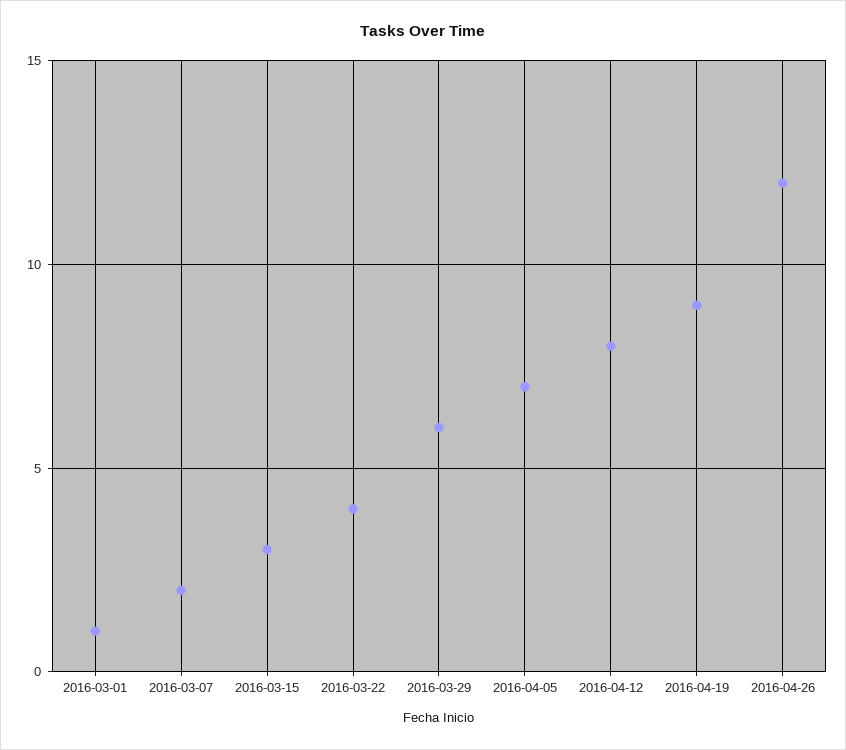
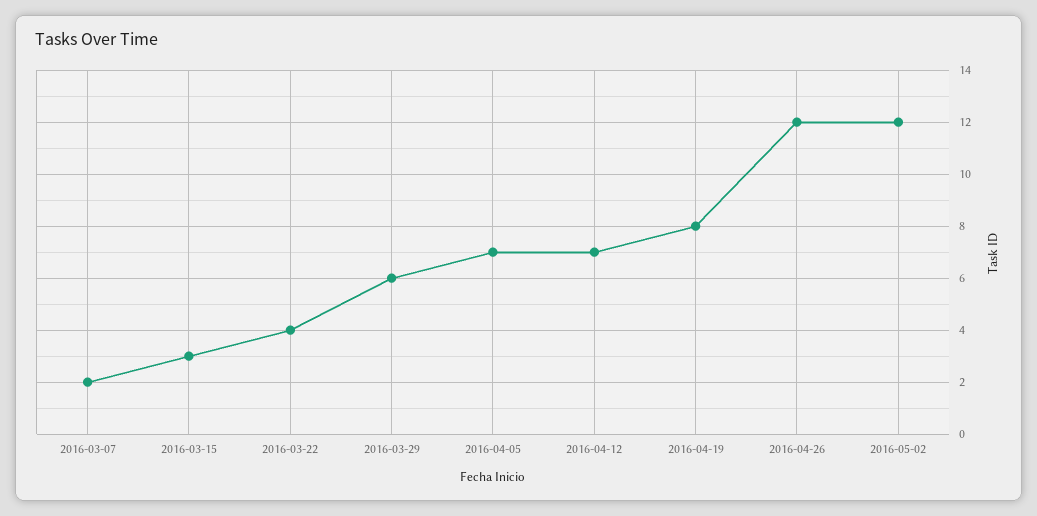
2016-03-01: 1 -> none
2016-04-12: 8 -> 7
2016-04-19: 9 -> 8
2016-05-02: none -> 12

